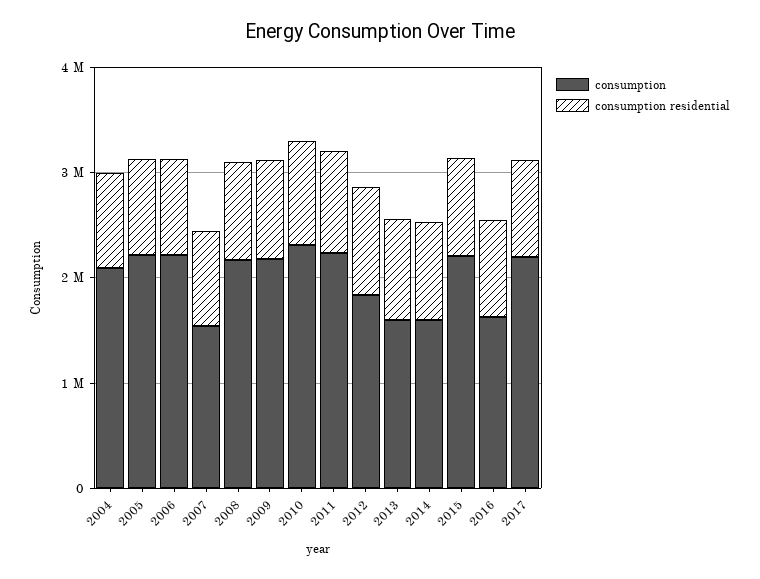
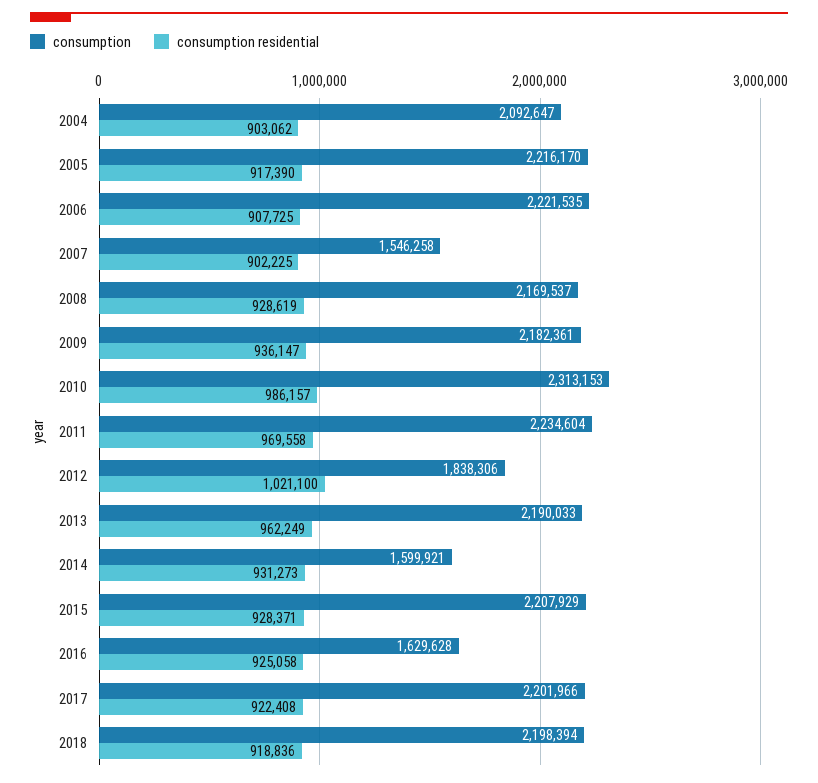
consumption, 2013: 1600000 -> 2190033
consumption, 2018: none -> 2198394
consumption residential, 2018: none -> 918836

